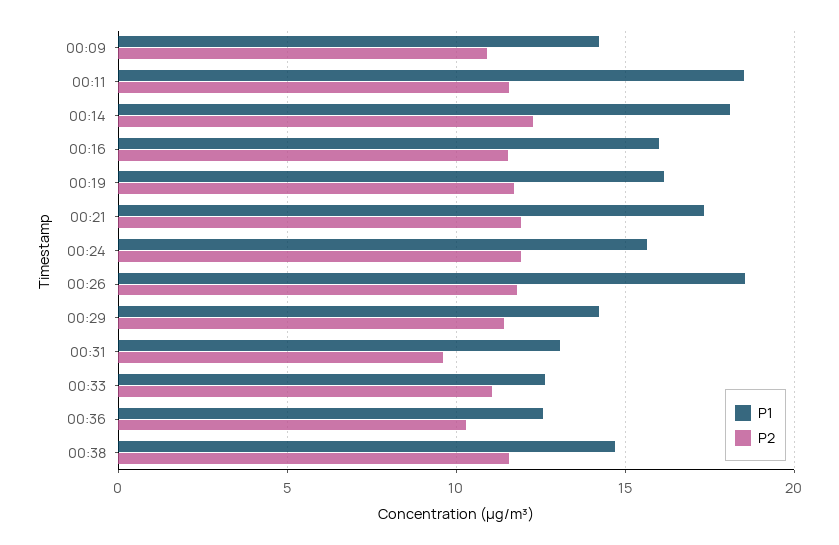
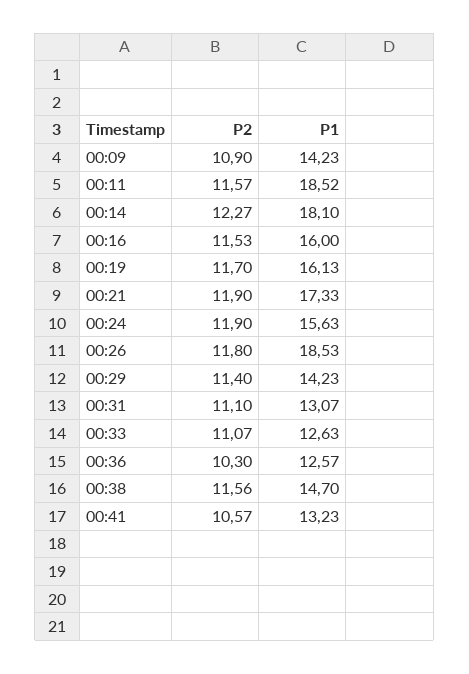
P2, 00:31: 9.5 -> 11.1
P2, 00:41: none -> 10.57
P1, 00:41: none -> 13.23

